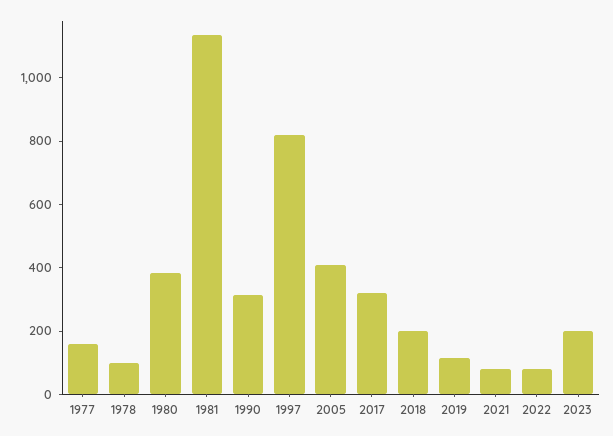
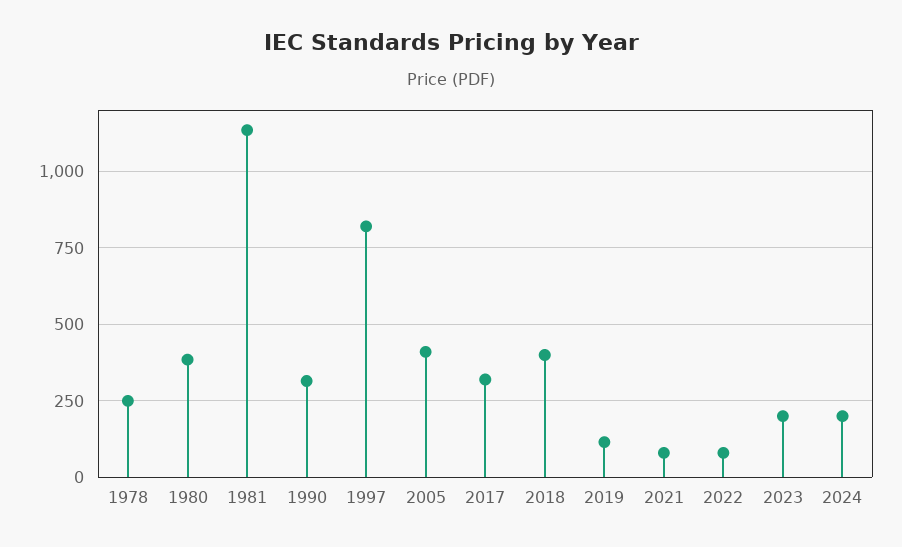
1977: 150 -> none
1978: 100 -> 250
2018: 200 -> 400
2024: none -> 200

